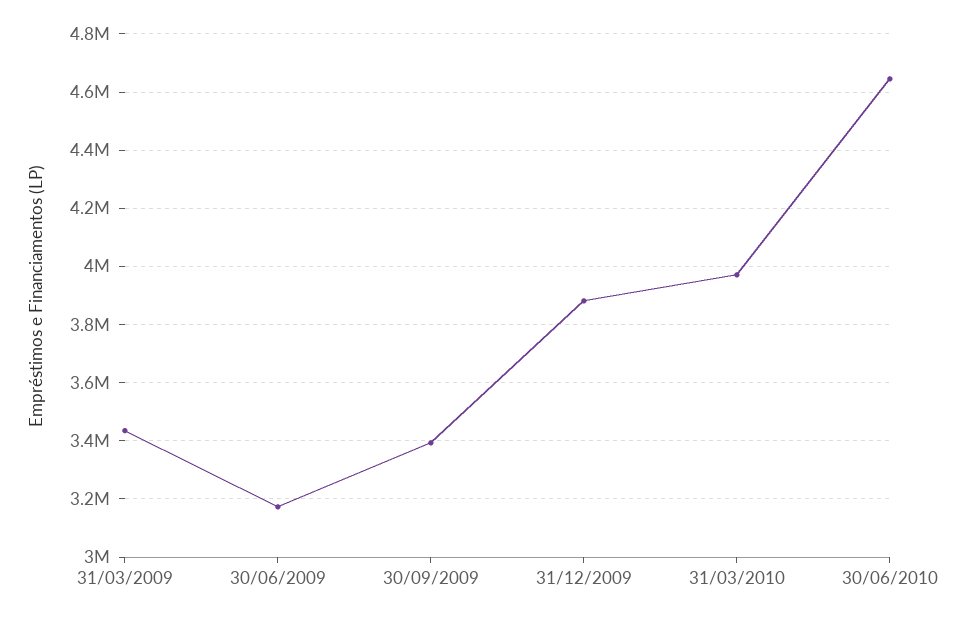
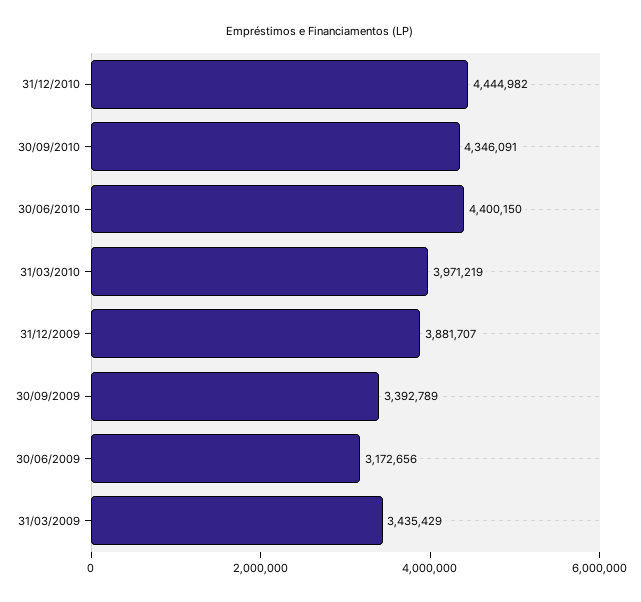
30/06/2010: 4650000 -> 4400150
31/12/2010: none -> 4444982
30/09/2010: none -> 4346091

